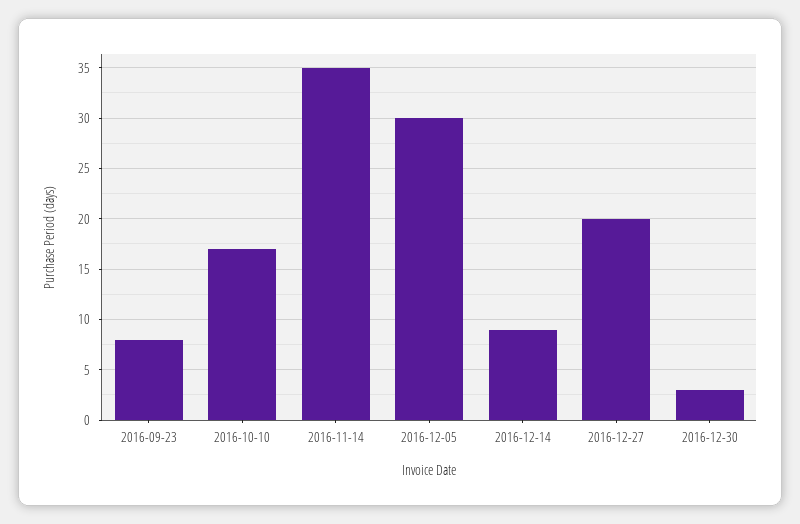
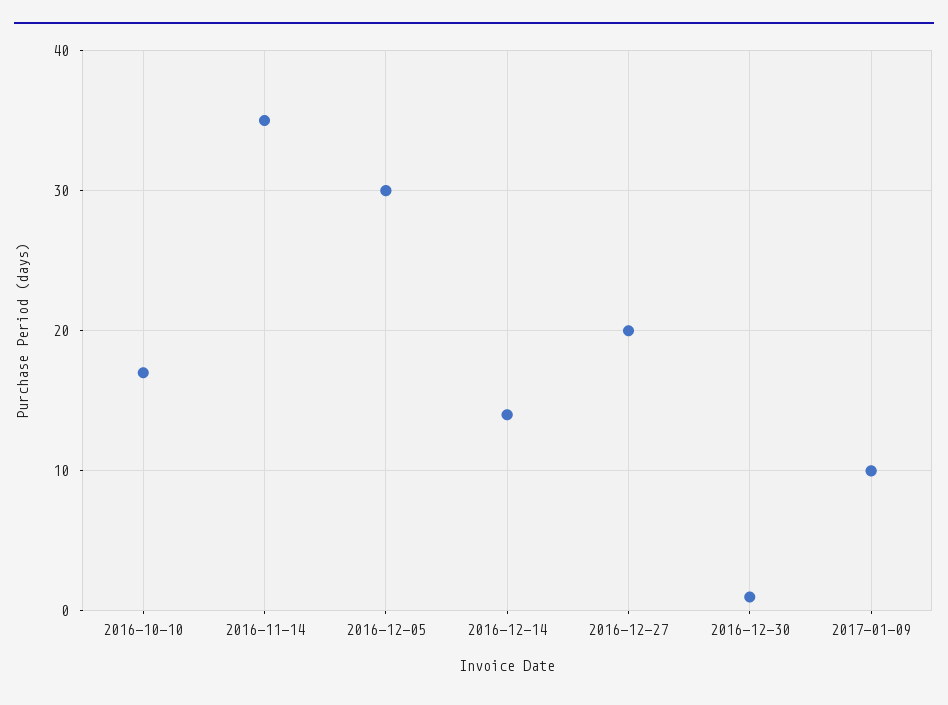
2016-09-23: 8 -> none
2016-12-14: 9 -> 14
2016-12-30: 3 -> 1
2017-01-09: none -> 10

